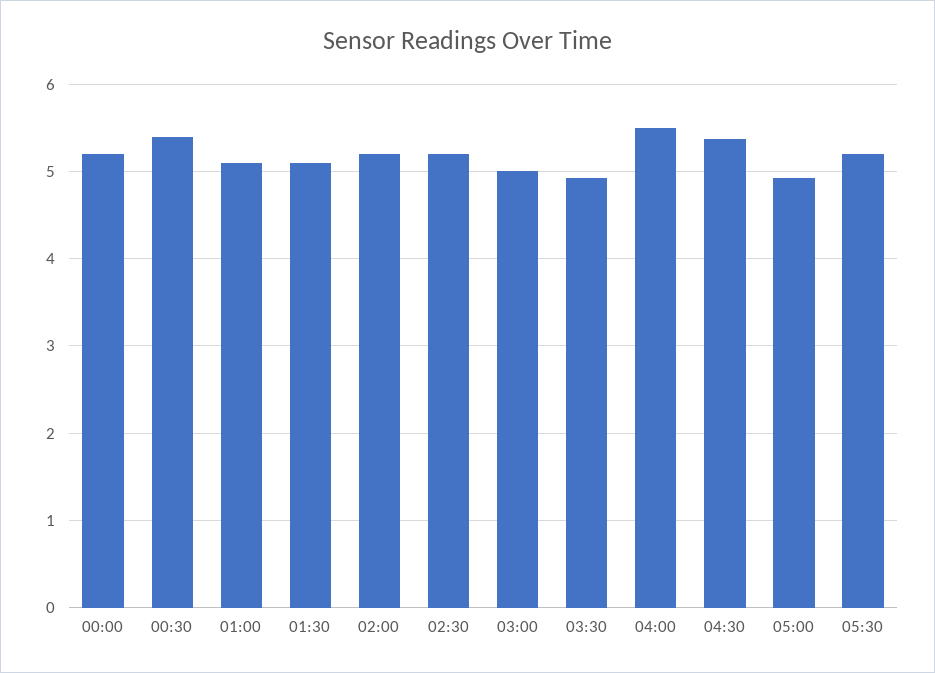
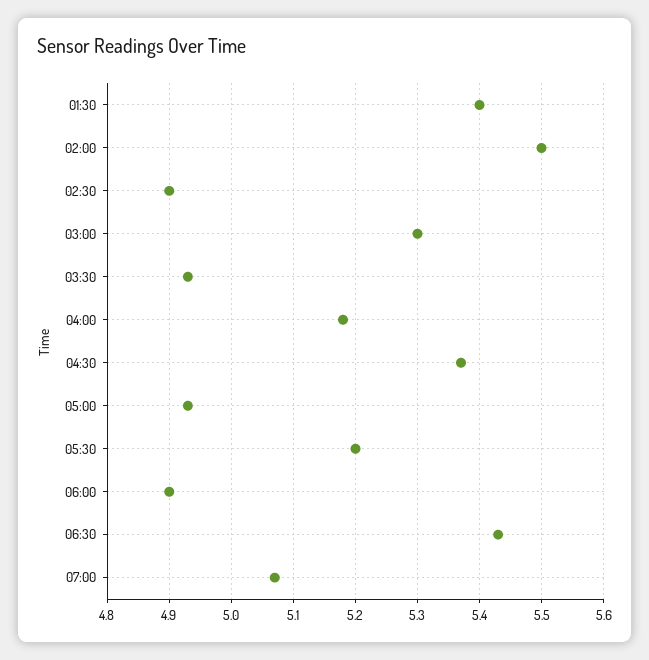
00:00: 5.2 -> none
00:30: 5.4 -> none
01:00: 5.1 -> none
01:30: 5.1 -> 5.4
02:00: 5.2 -> 5.5
02:30: 5.2 -> 4.9
03:00: 5 -> 5.3
04:00: 5.5 -> 5.18
06:00: none -> 4.9
06:30: none -> 5.43
07:00: none -> 5.07

